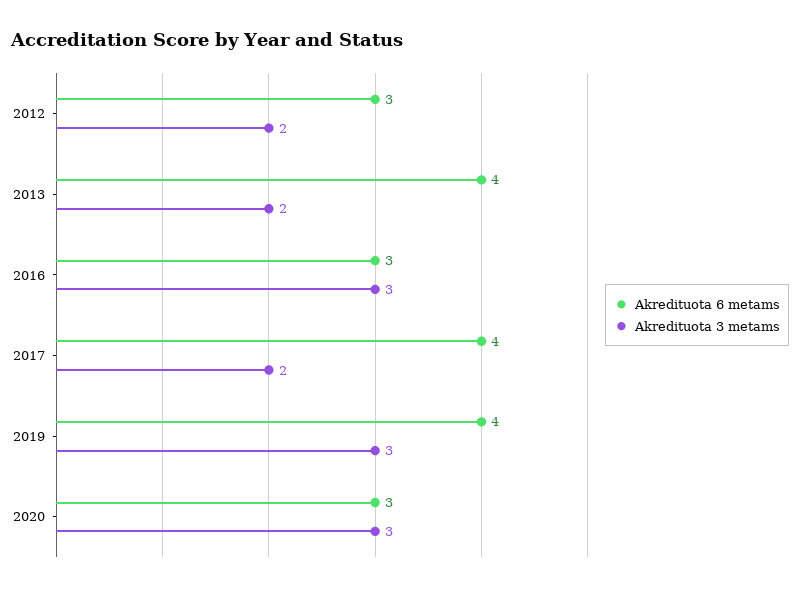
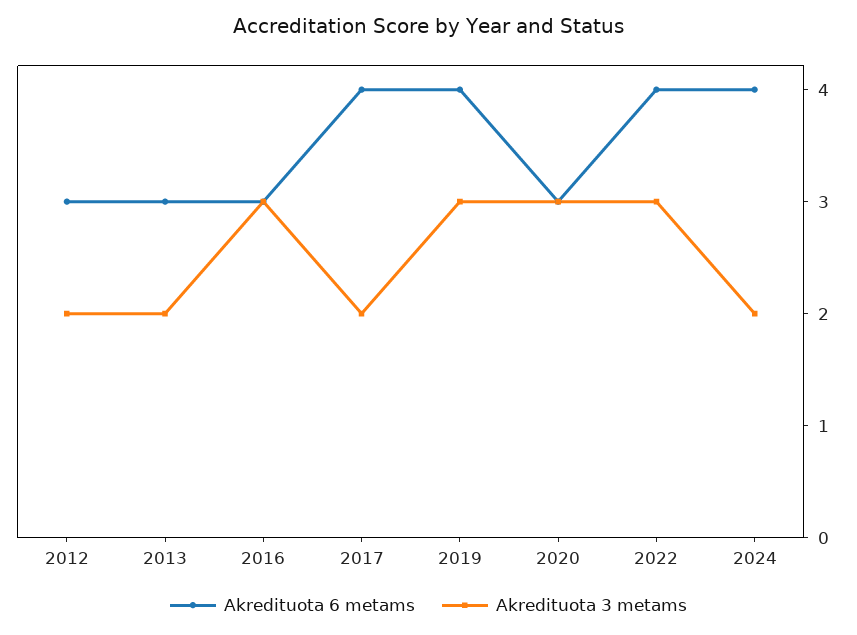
Akredituota 6 metams, 2013: 4 -> 3
Akredituota 6 metams, 2022: none -> 4
Akredituota 3 metams, 2022: none -> 3
Akredituota 6 metams, 2024: none -> 4
Akredituota 3 metams, 2024: none -> 2

